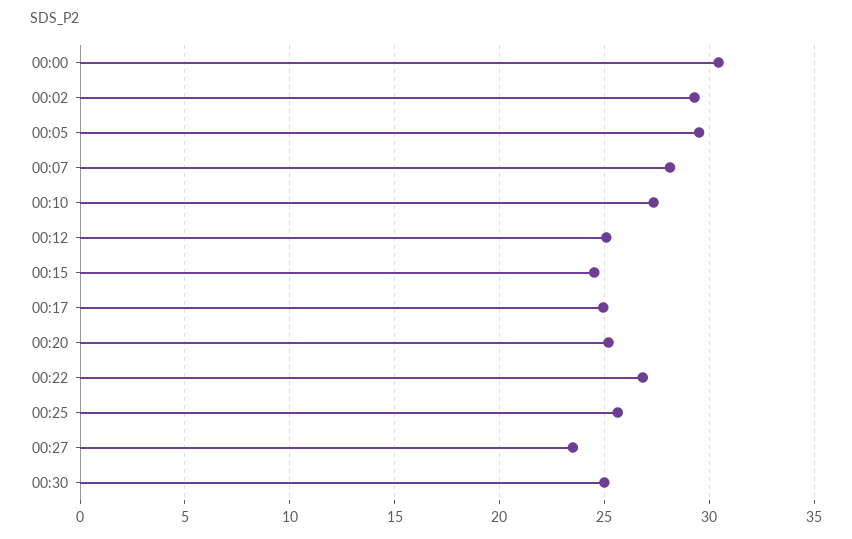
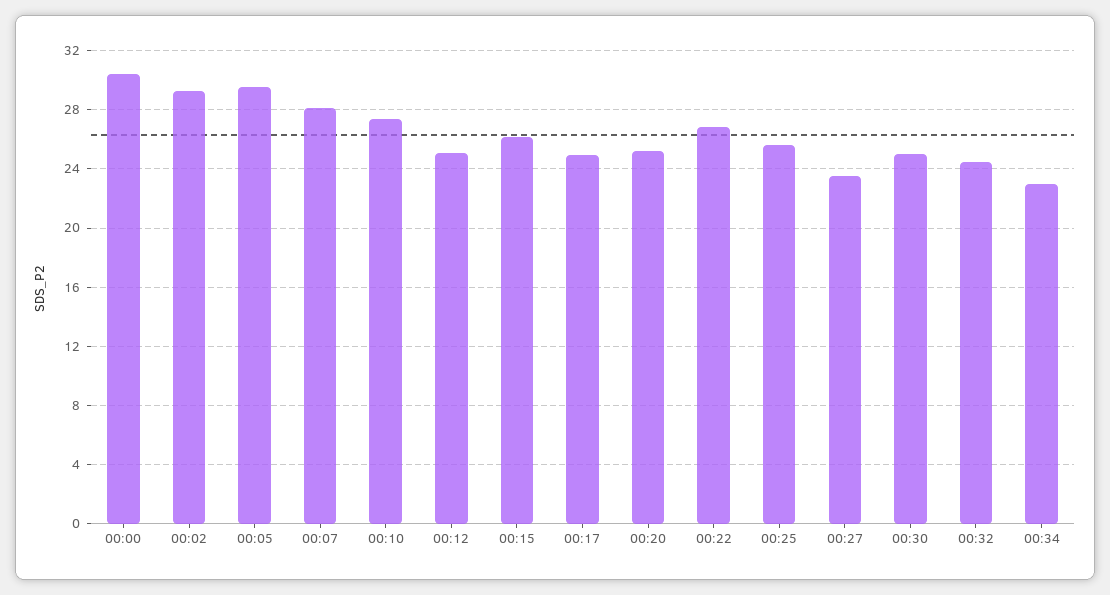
00:15: 24.5 -> 26
00:32: none -> 24.5
00:34: none -> 23

